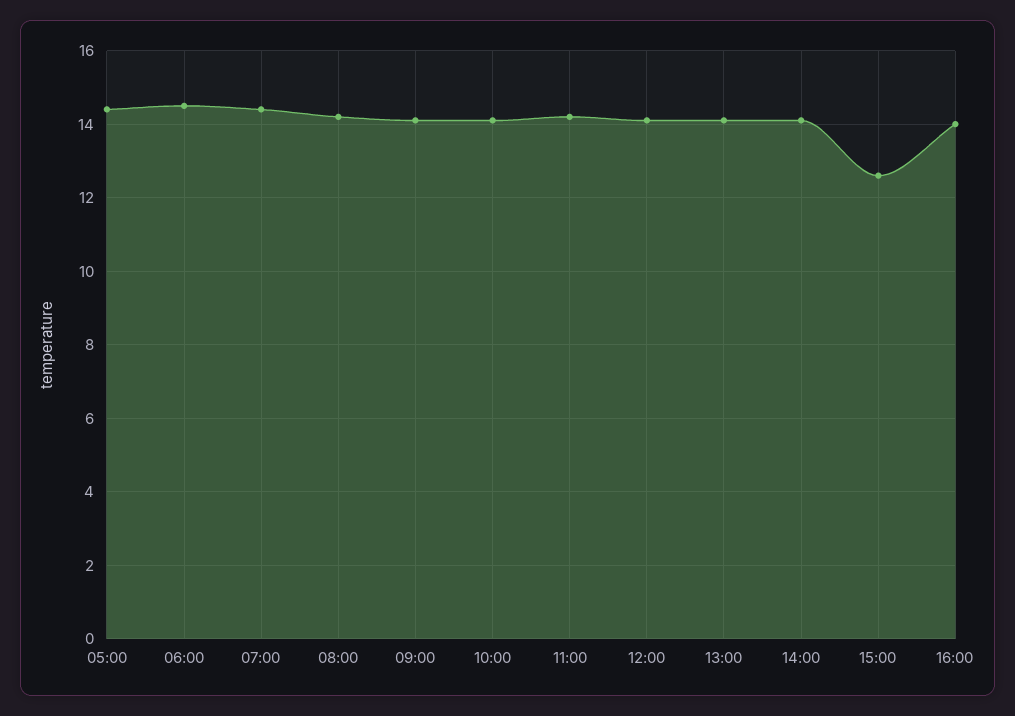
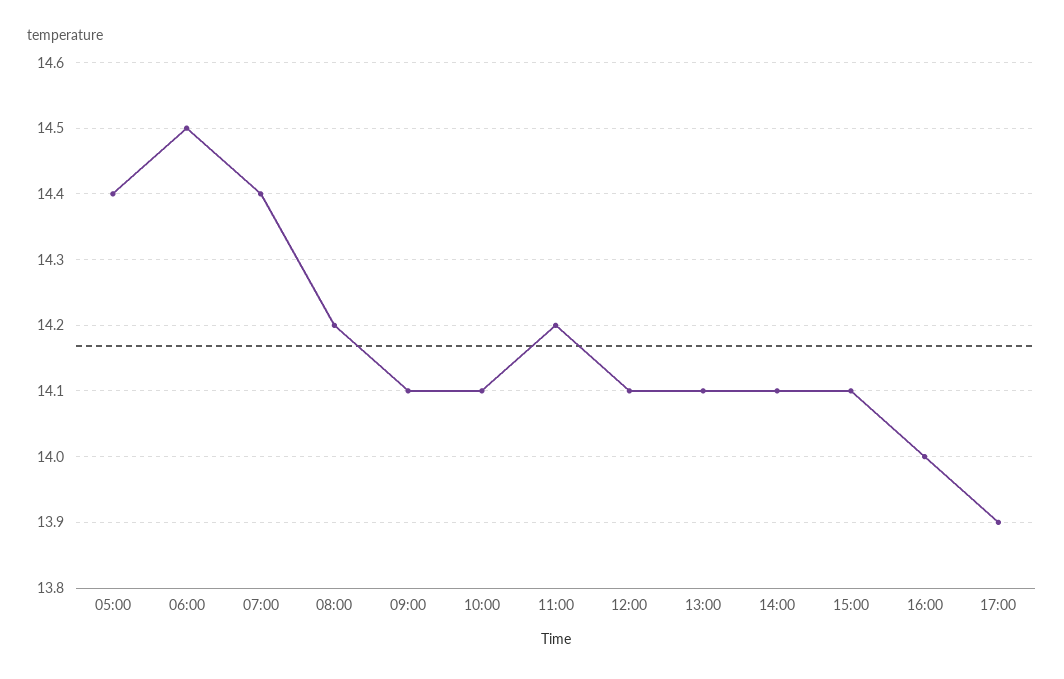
15:00: 12.5 -> 14.1
17:00: none -> 13.9

